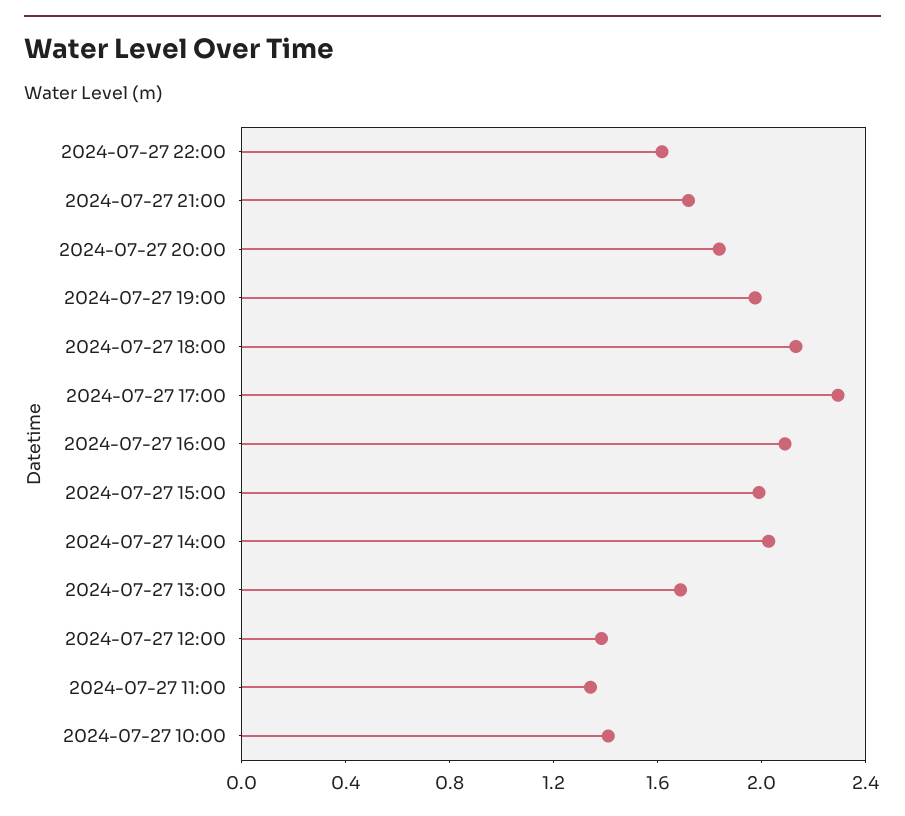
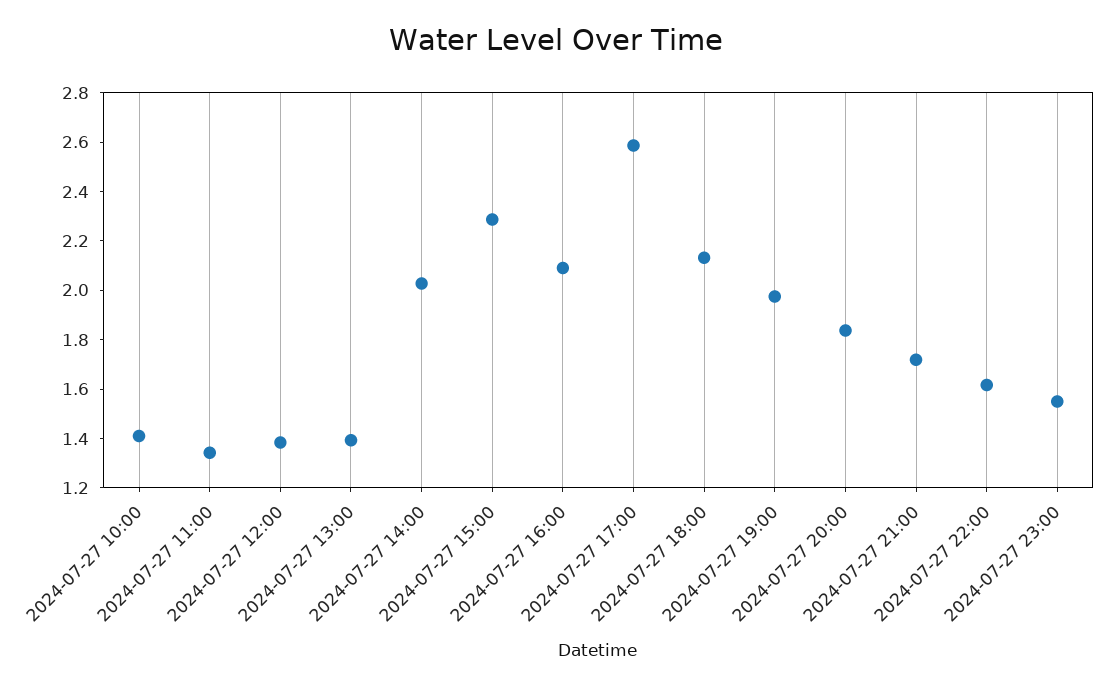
2024-07-27 17:00: 2.3 -> 2.6
2024-07-27 15:00: 2 -> 2.3
2024-07-27 13:00: 1.7 -> 1.4
2024-07-27 23:00: none -> 1.55

